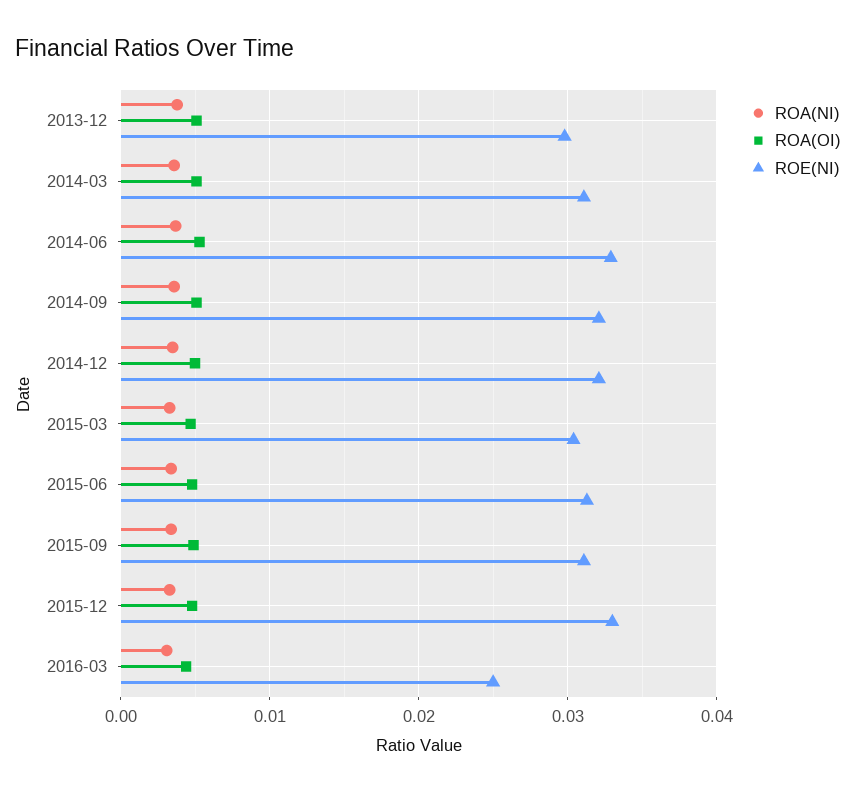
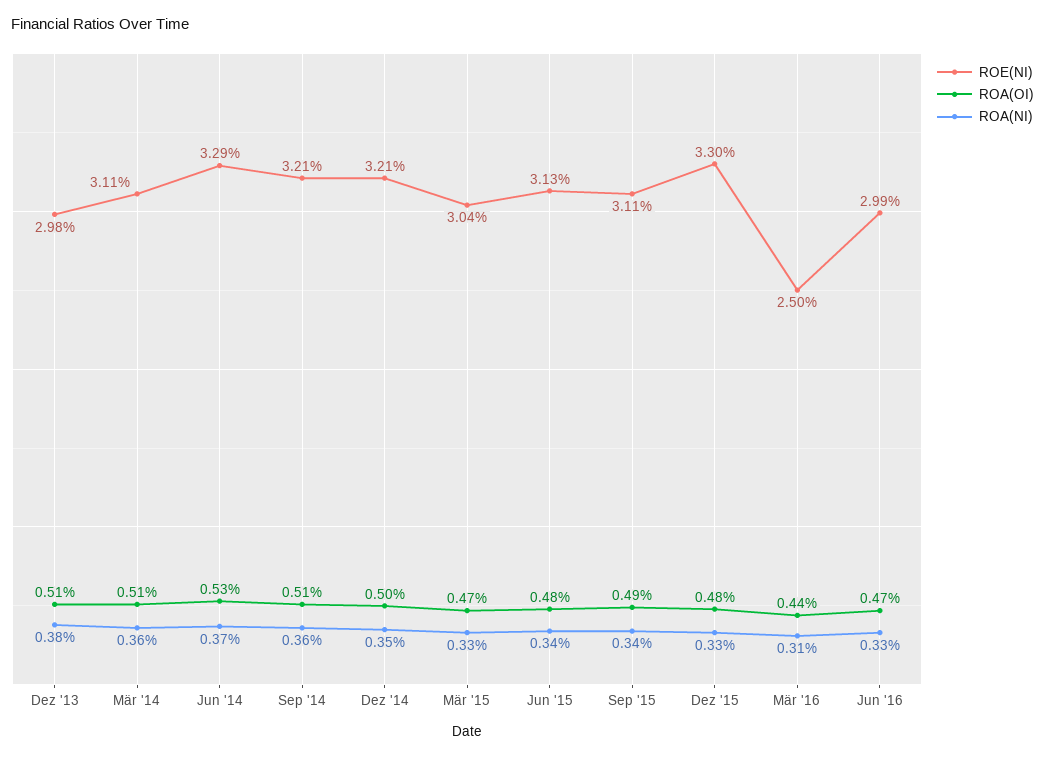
ROE(NI), Jun '16: none -> 0.0299
ROA(OI), Jun '16: none -> 0.0047
ROA(NI), Jun '16: none -> 0.0033

